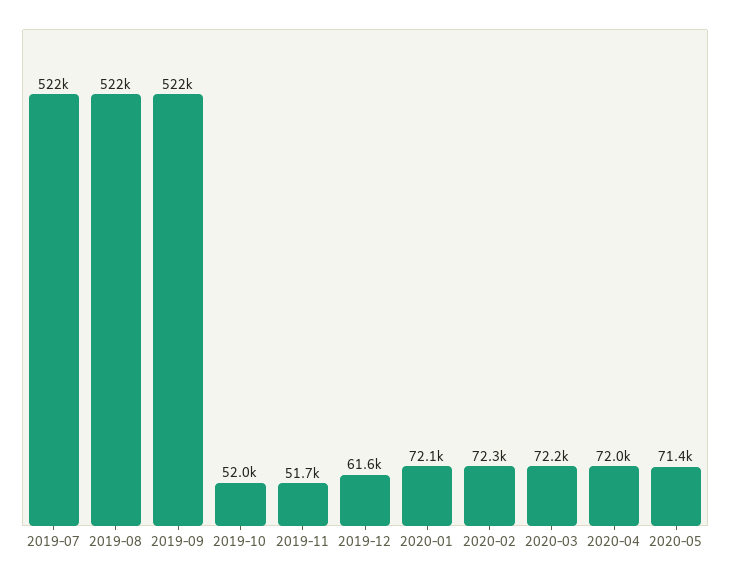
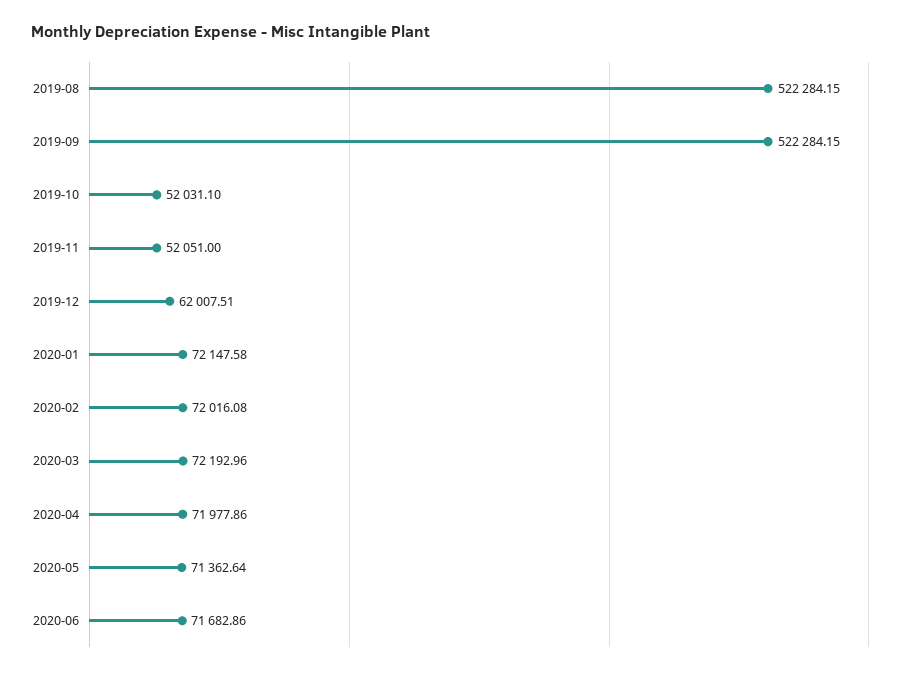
2019-07: 522000 -> none
2019-11: 51700 -> 52051
2019-12: 61600 -> 62007.51
2020-02: 72300 -> 72016.08
2020-06: none -> 71682.86

